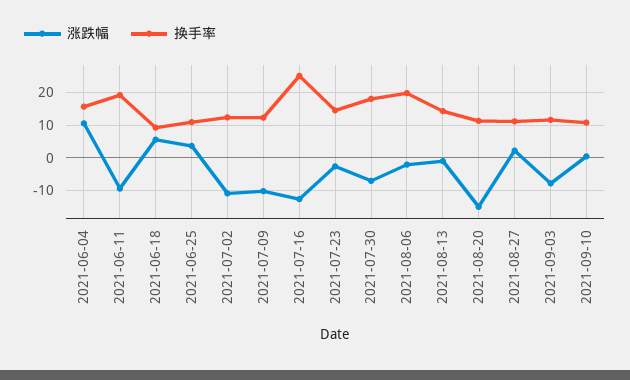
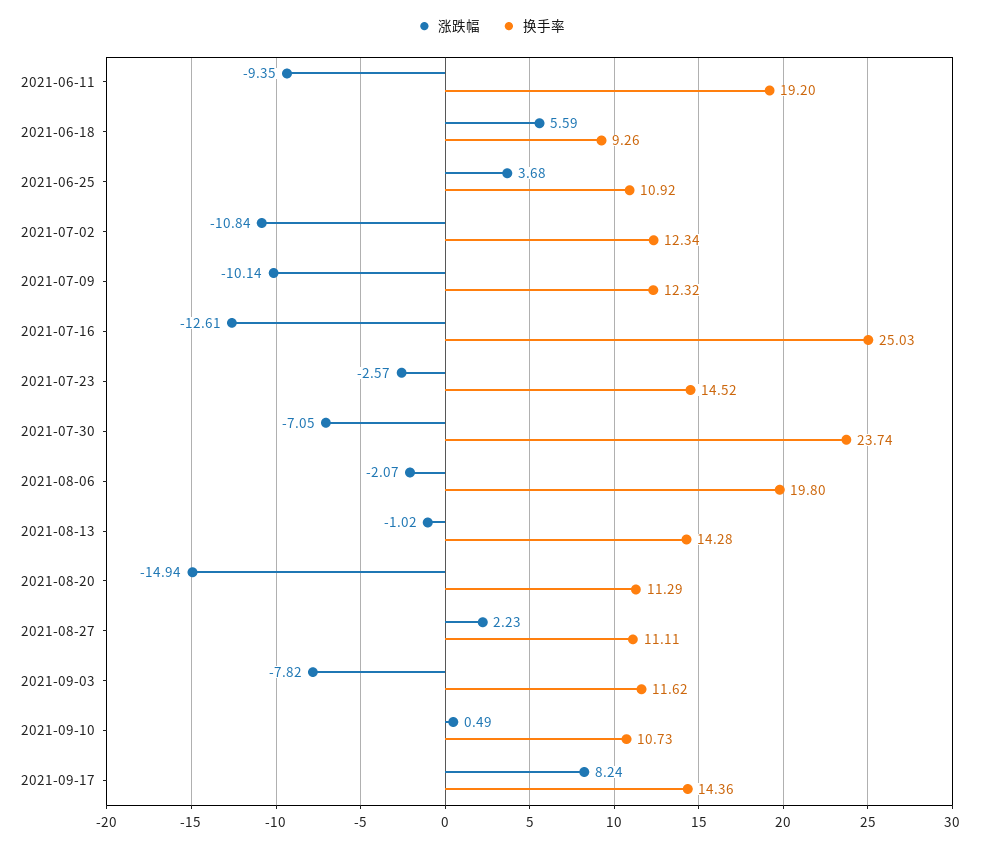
涨跌幅, 2021-06-04: 10 -> none
换手率, 2021-06-04: 16 -> none
换手率, 2021-07-30: 18 -> 23.74
涨跌幅, 2021-09-17: none -> 8.24
换手率, 2021-09-17: none -> 14.36

